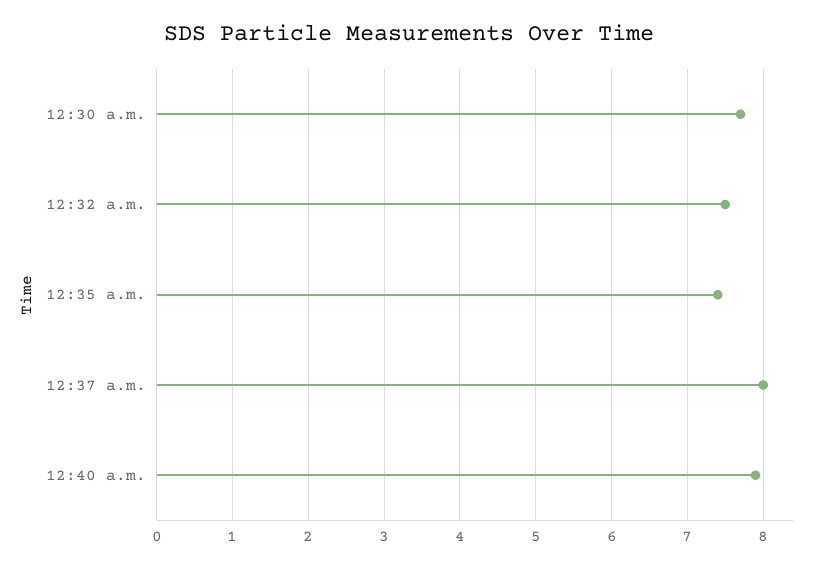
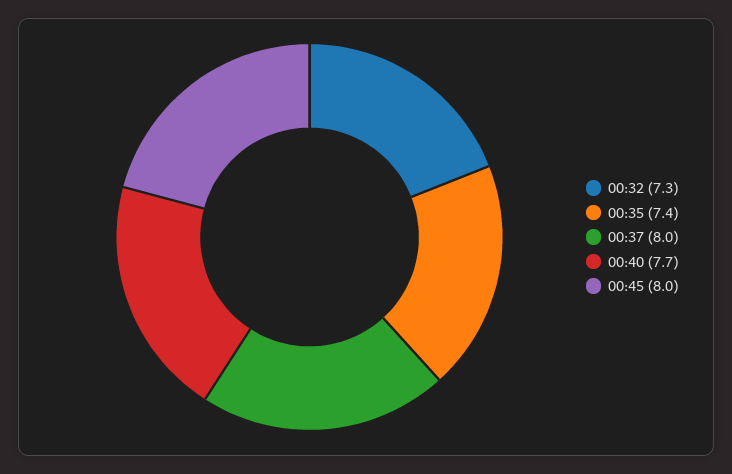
12:30 a.m.: 7.7 -> none
12:32 a.m.: 7.5 -> 7.3
12:40 a.m.: 7.9 -> 7.7
00:45: none -> 8

